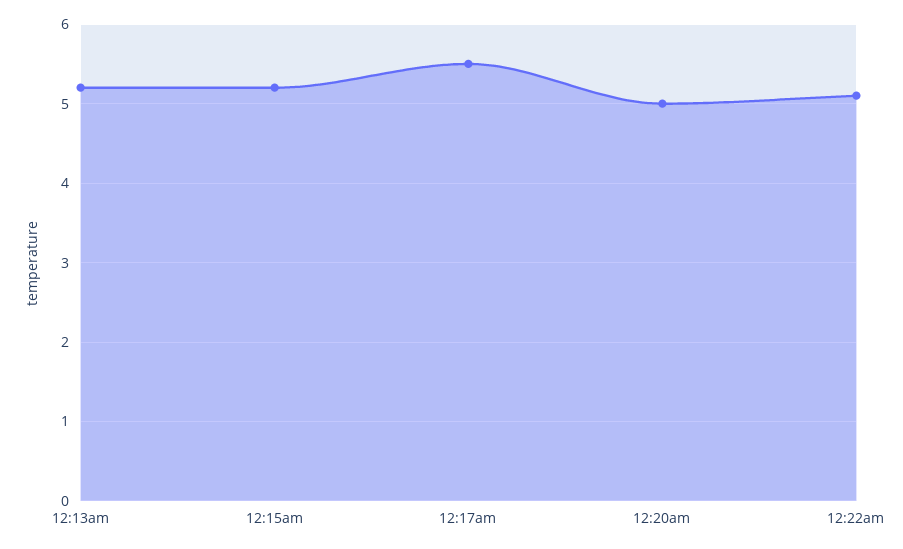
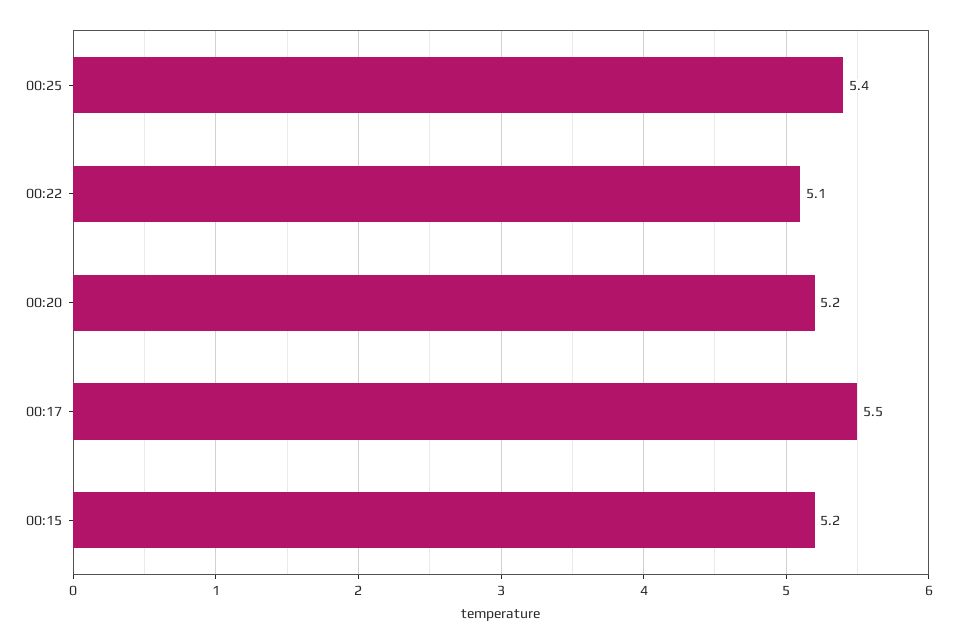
12:13am: 5.2 -> none
12:20am: 5 -> 5.2
00:25: none -> 5.4

